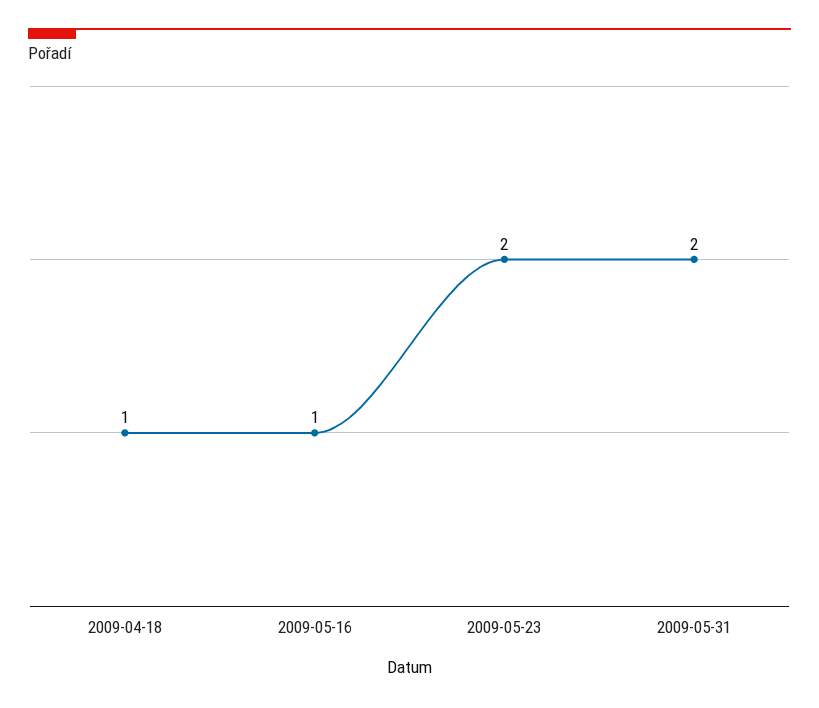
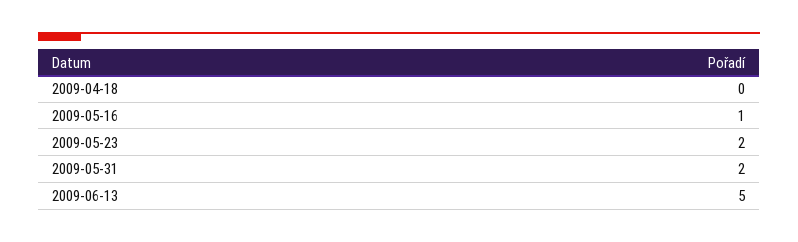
2009-04-18: 1 -> 0
2009-06-13: none -> 5

